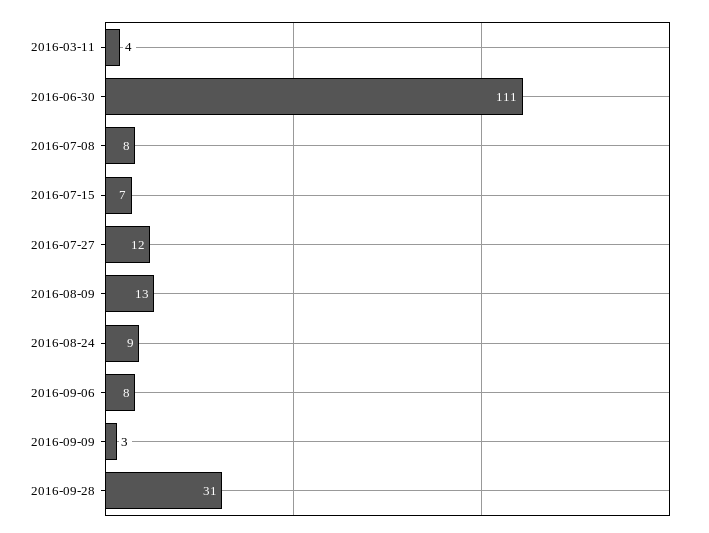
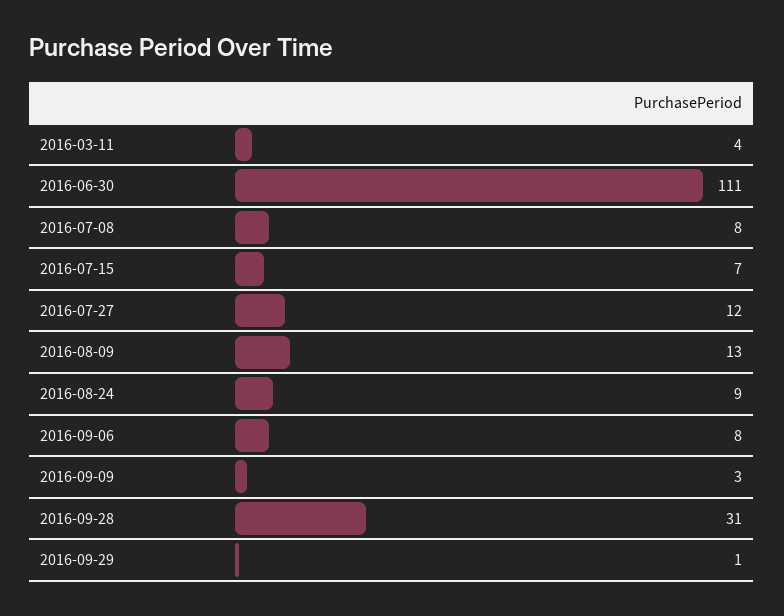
2016-09-29: none -> 1

